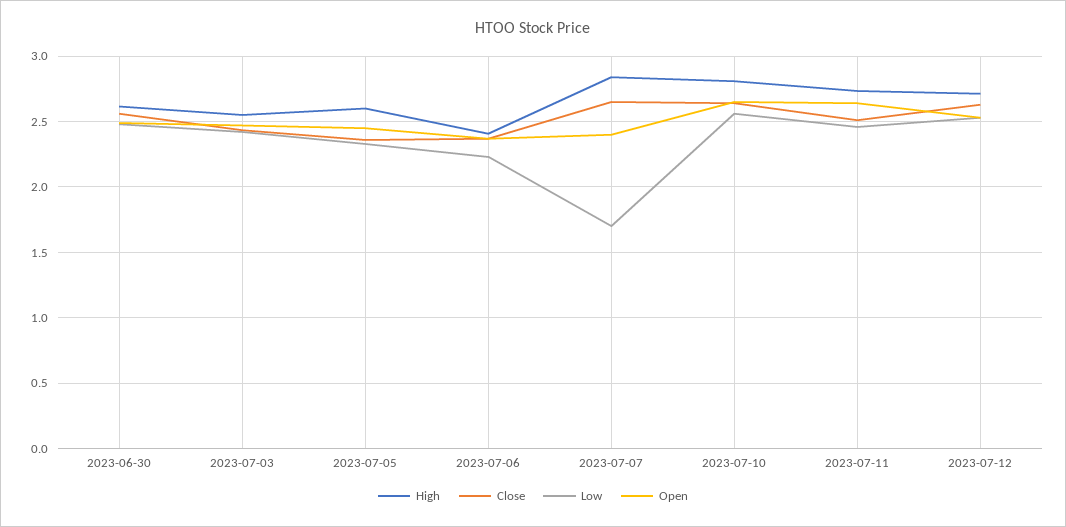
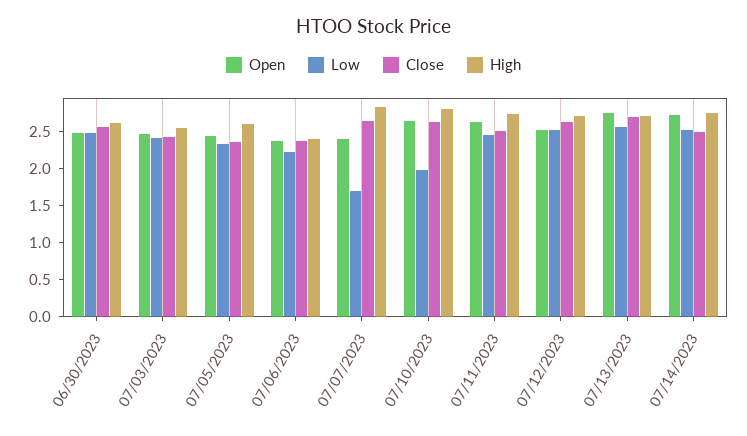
Low, 2023-07-10: 2.55 -> 2
Open, 07/13/2023: none -> 2.75
Low, 07/13/2023: none -> 2.5
Close, 07/13/2023: none -> 2.75
High, 07/13/2023: none -> 2.75
Open, 07/14/2023: none -> 2.75
Low, 07/14/2023: none -> 2.5
Close, 07/14/2023: none -> 2.5
High, 07/14/2023: none -> 2.75

